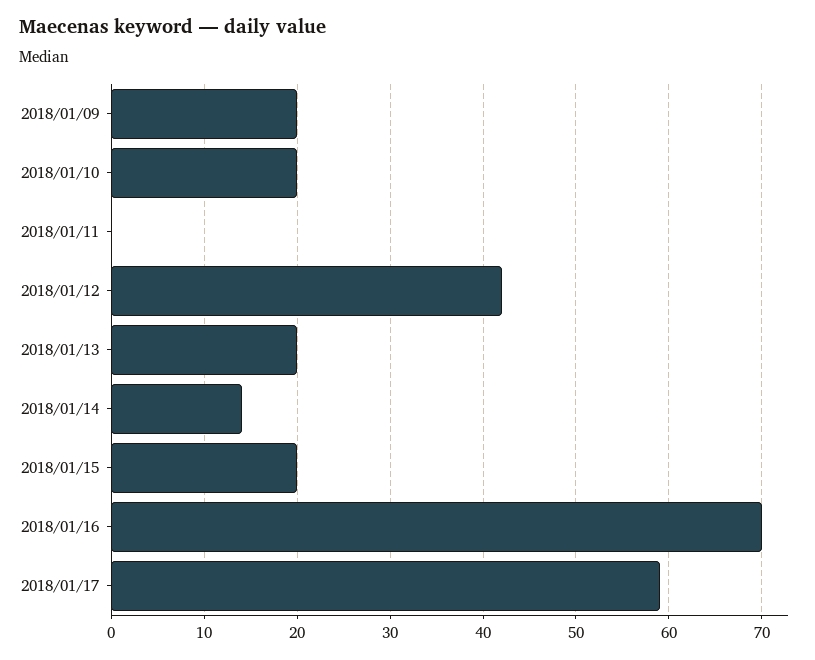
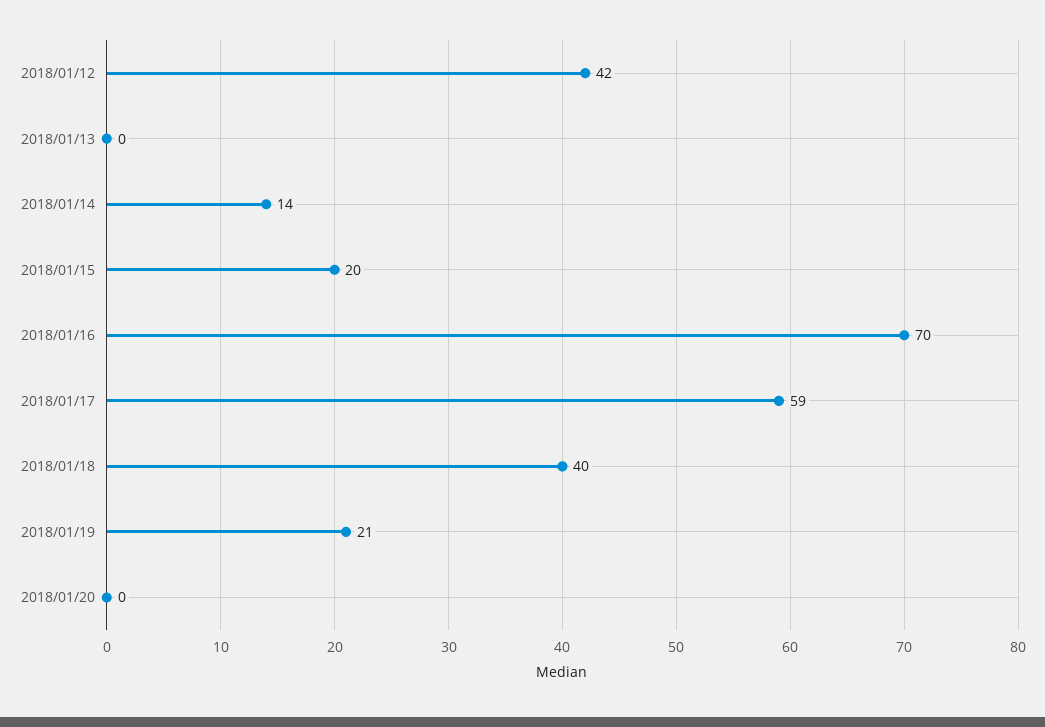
2018/01/09: 20 -> none
2018/01/10: 20 -> none
2018/01/11: 0 -> none
2018/01/13: 20 -> 0
2018/01/18: none -> 40
2018/01/19: none -> 21
2018/01/20: none -> 0

